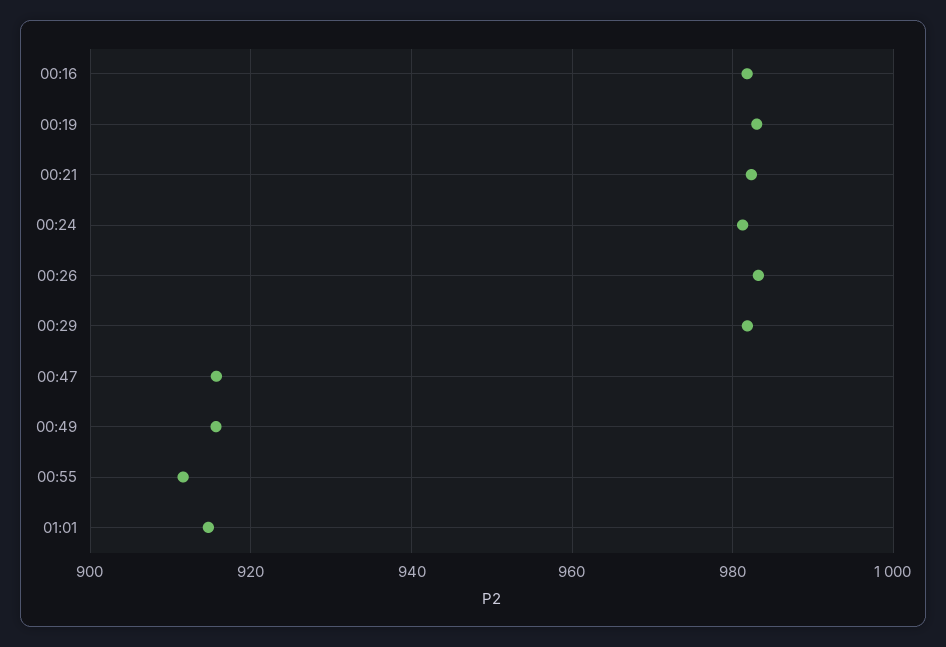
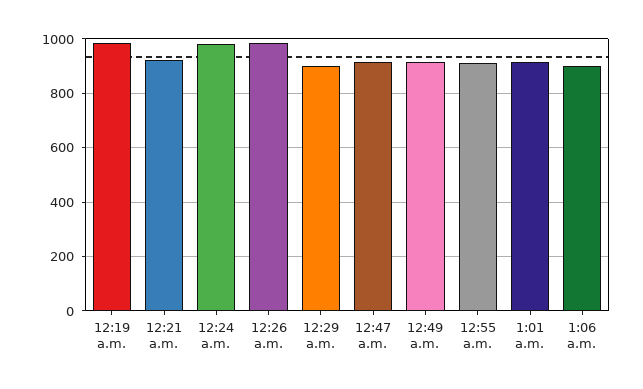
00:16: 982 -> none
00:21: 982 -> 925
00:29: 982 -> 900
1:06 a.m.: none -> 900

